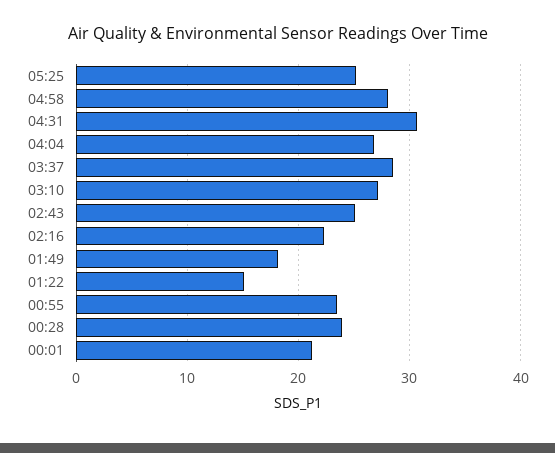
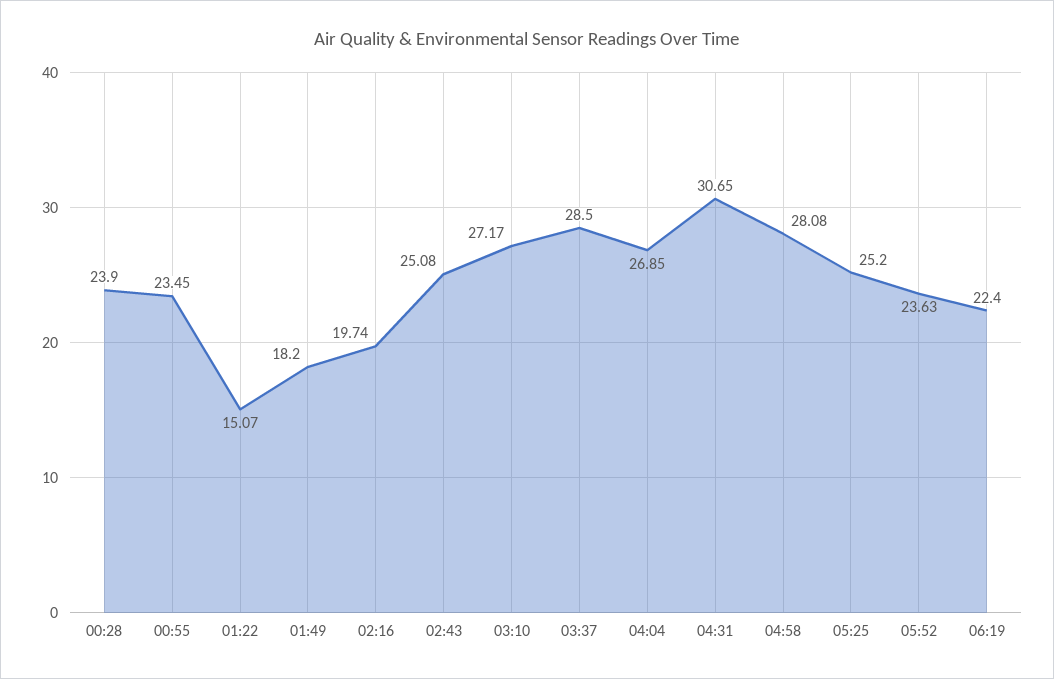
02:16: 22 -> 19.74
00:01: 21 -> none
05:52: none -> 23.63
06:19: none -> 22.4

